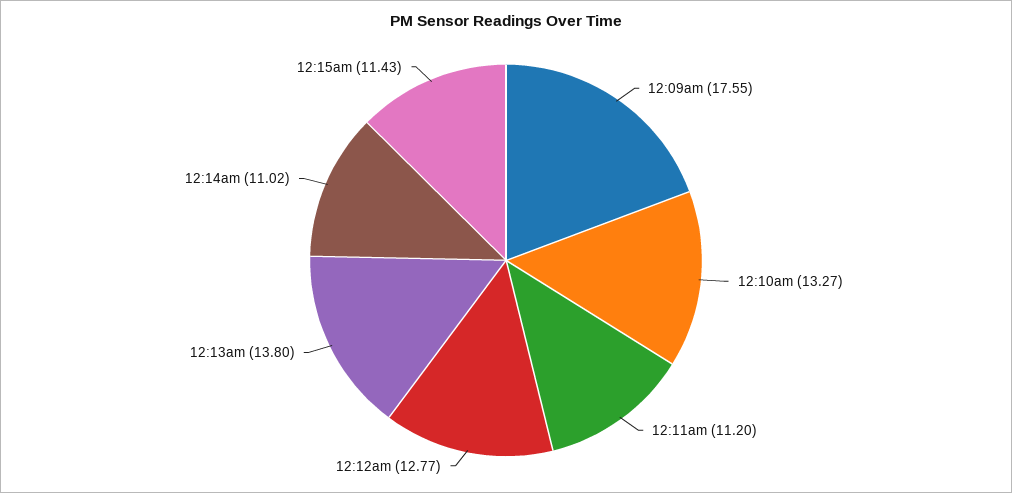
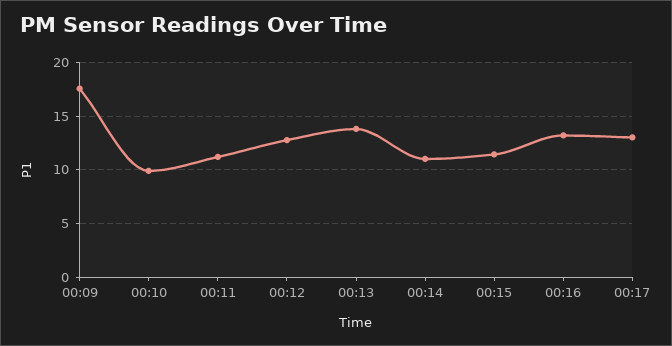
12:10am: 13.27 -> 10
00:16: none -> 13
00:17: none -> 13

